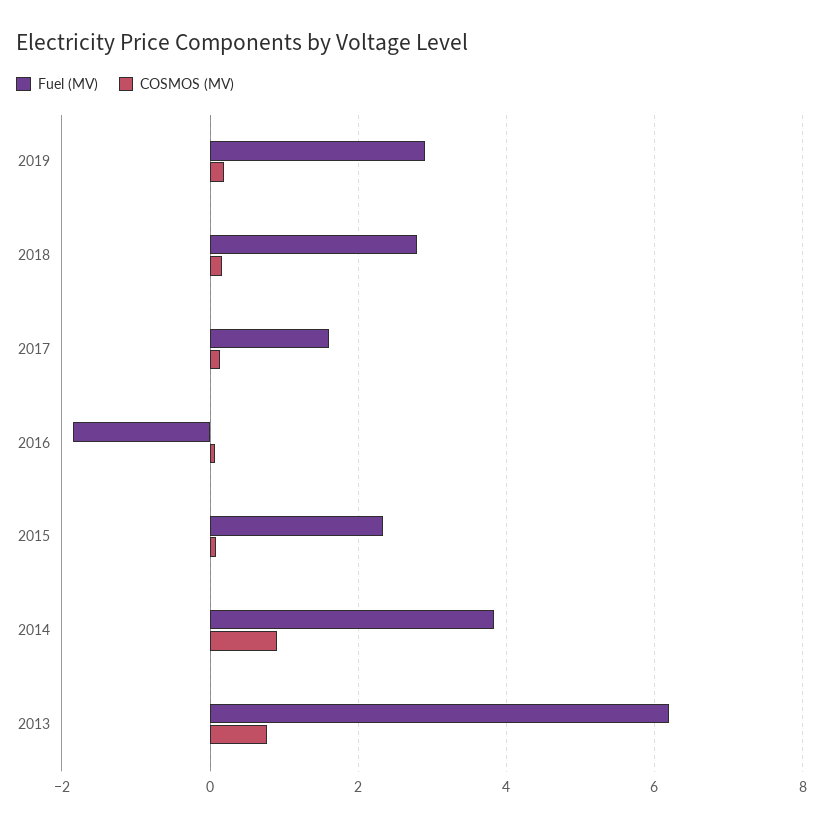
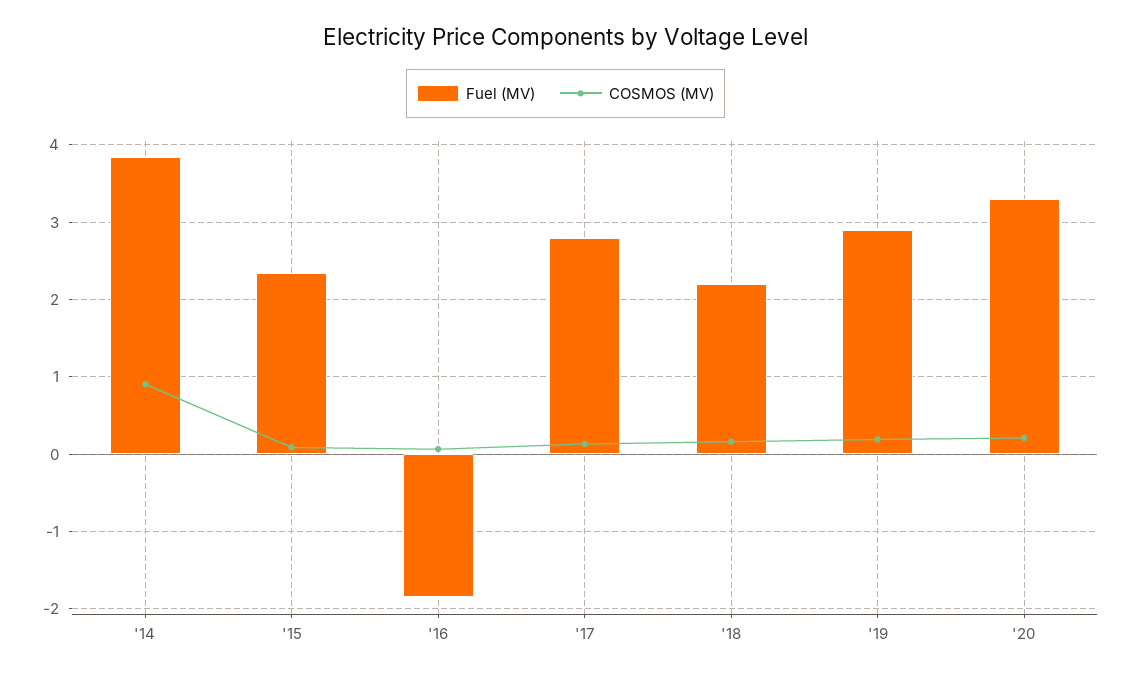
Fuel (MV), 2018: 2.8 -> 2.2
Fuel (MV), 2017: 1.6 -> 2.8
Fuel (MV), 2013: 6.2 -> none
COSMOS (MV), 2013: 0.8 -> none
Fuel (MV), '20: none -> 3.3
COSMOS (MV), '20: none -> 0.2

